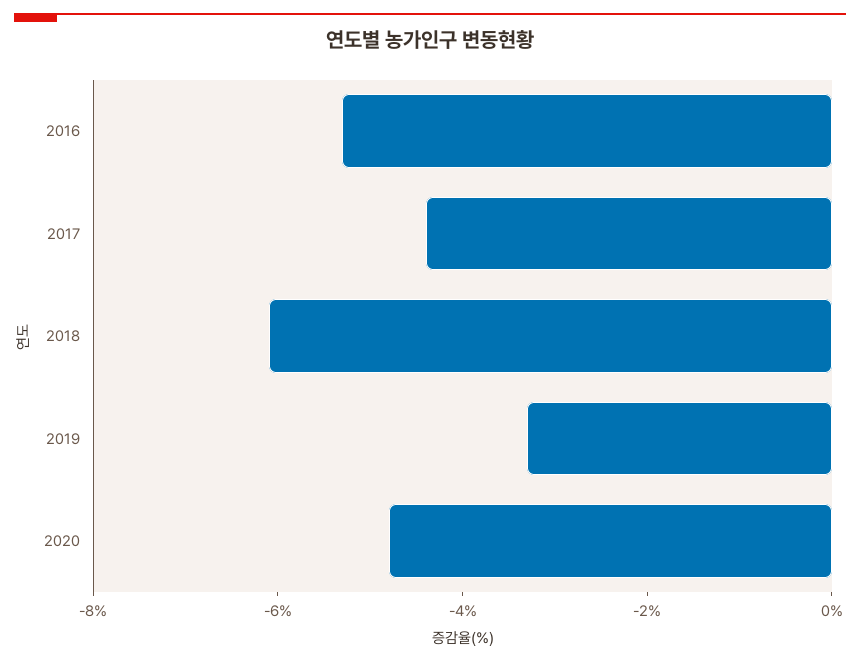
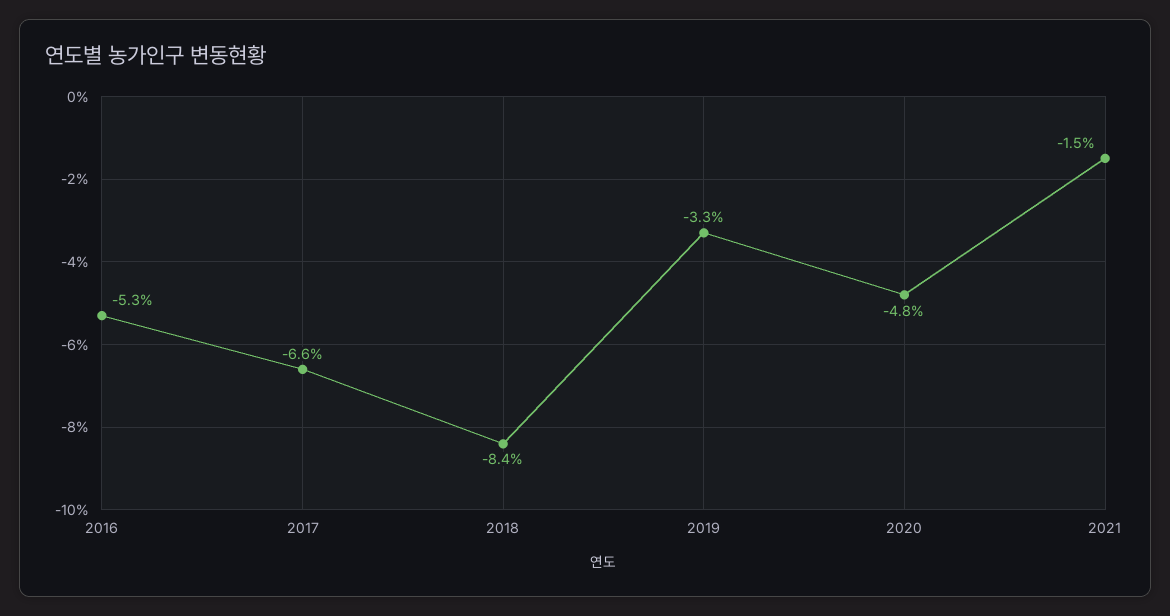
2017: -4.5 -> -6.6
2018: -6 -> -8.4
2021: none -> -1.5

